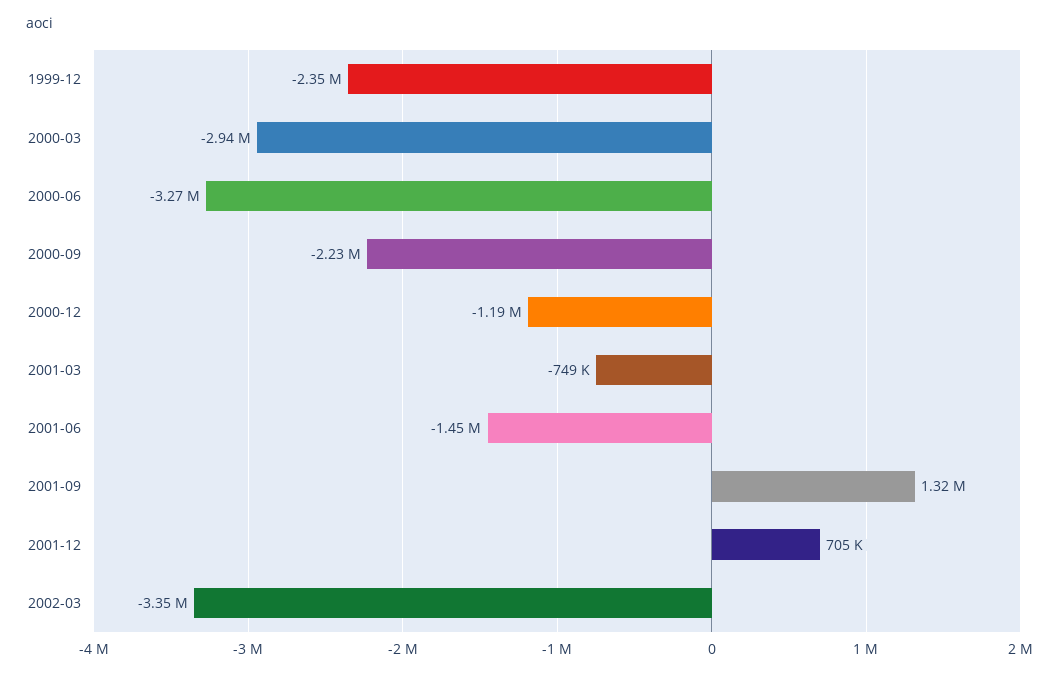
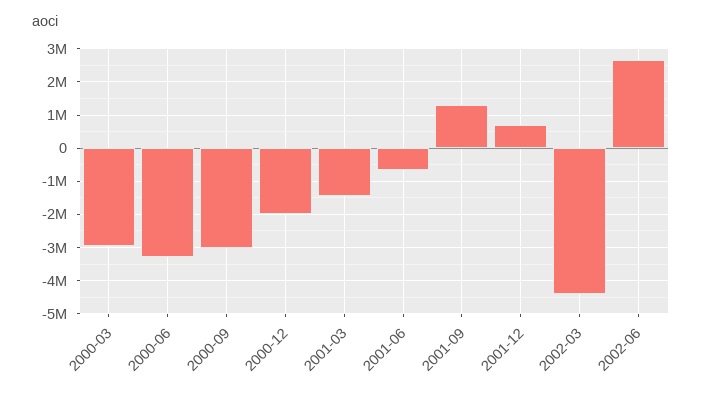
1999-12: -2350000 -> none
2000-09: -2230000 -> -3000000
2000-12: -1190000 -> -2000000
2001-03: -749000 -> -1400000
2001-06: -1450000 -> -600000
2002-03: -3350000 -> -4400000
2002-06: none -> 2600000

